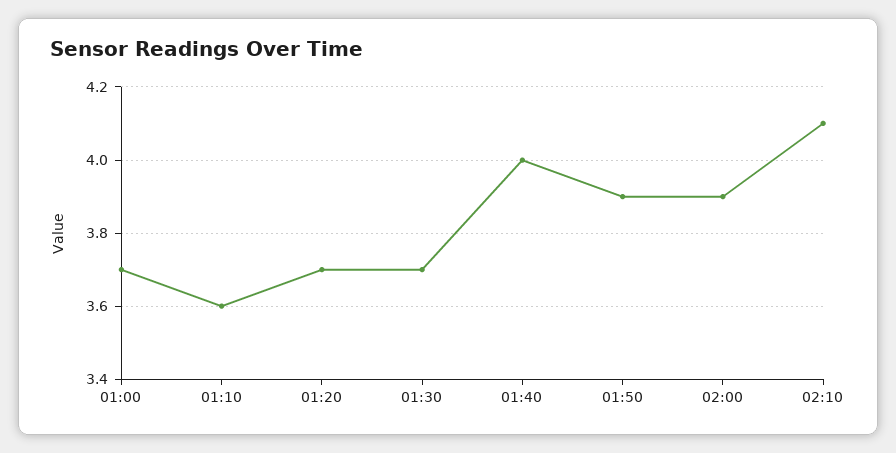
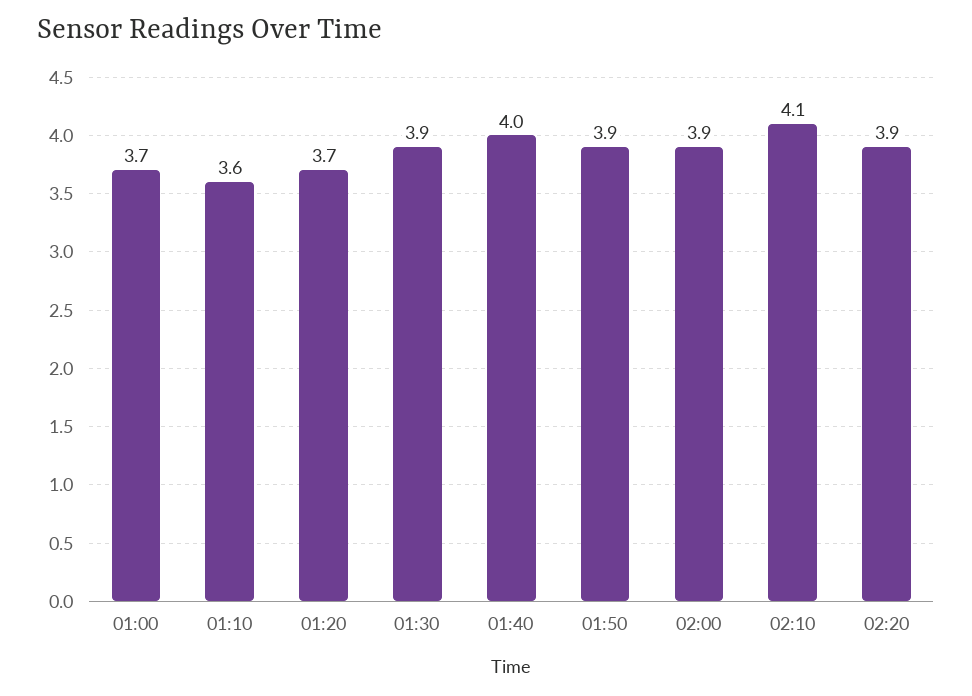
01:30: 3.7 -> 3.9
02:20: none -> 3.9

